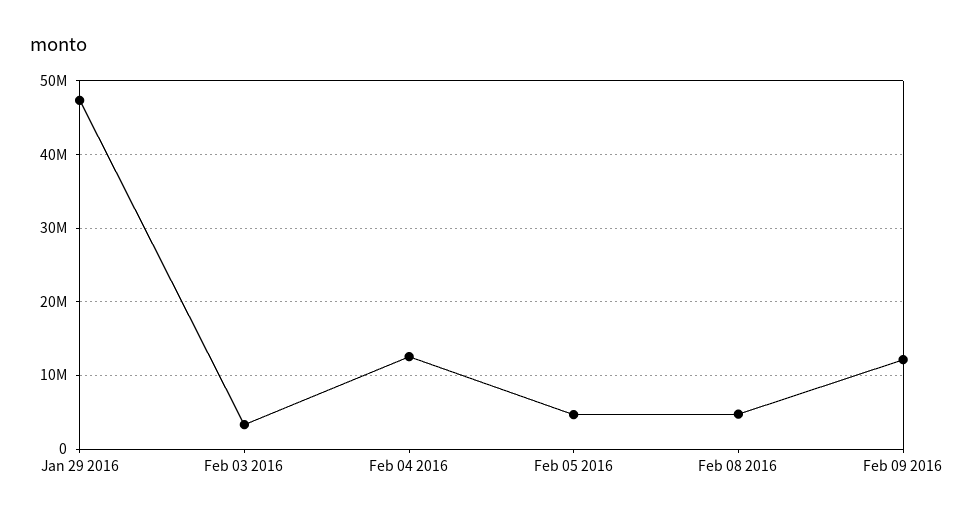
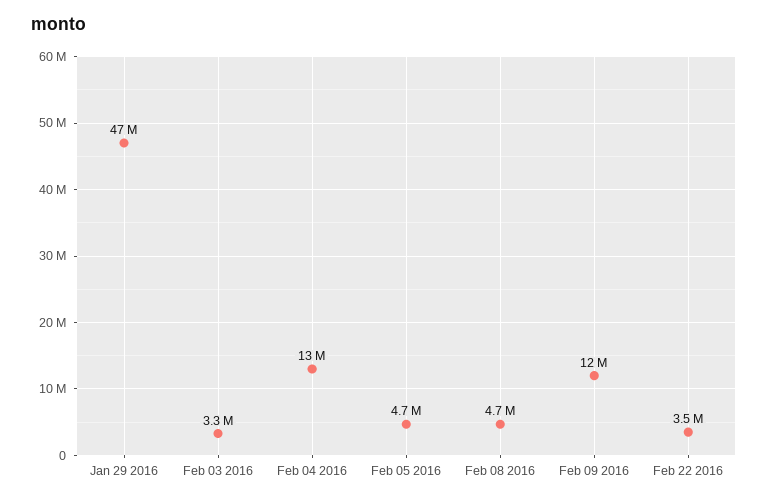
Feb 22 2016: none -> 3500000

